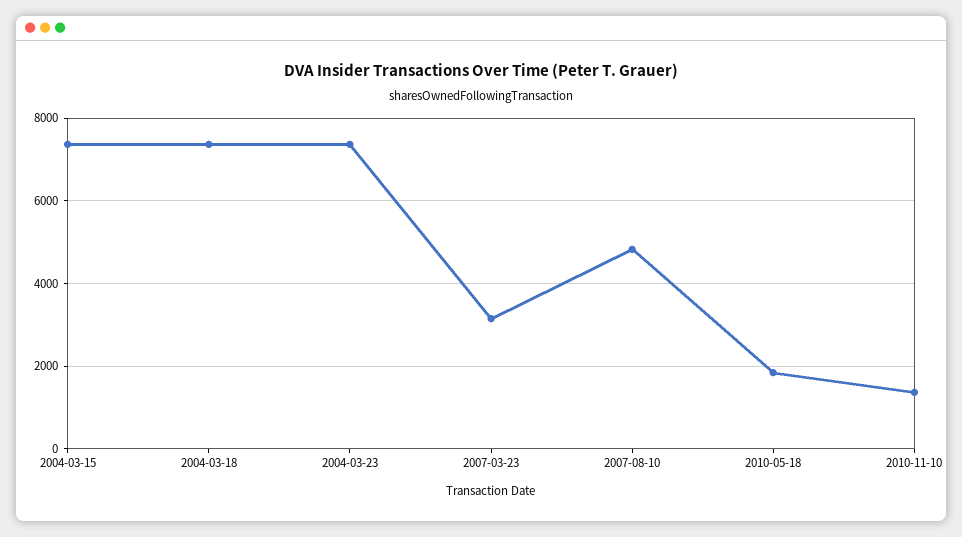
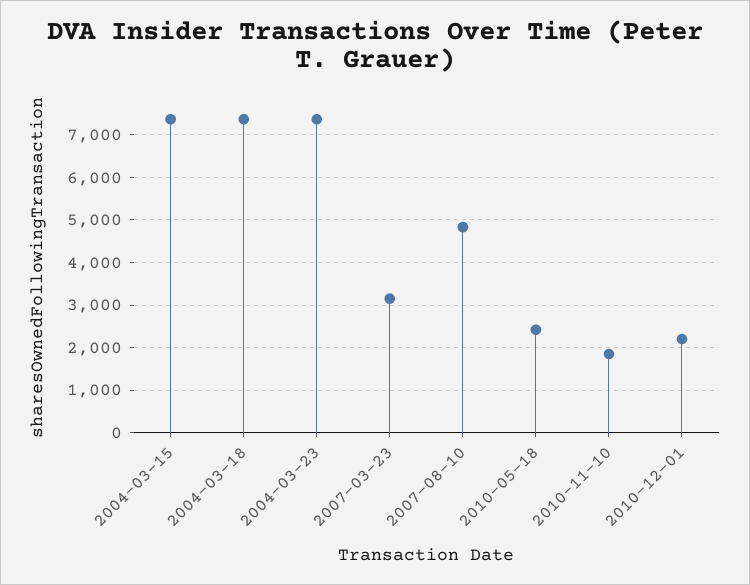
2010-05-18: 1800 -> 2400
2010-11-10: 1400 -> 1800
2010-12-01: none -> 2200

